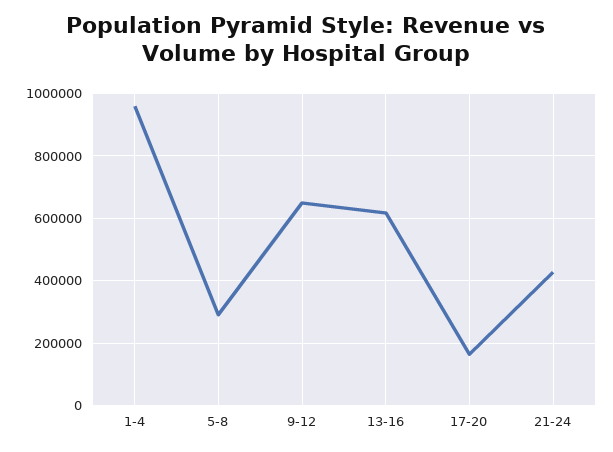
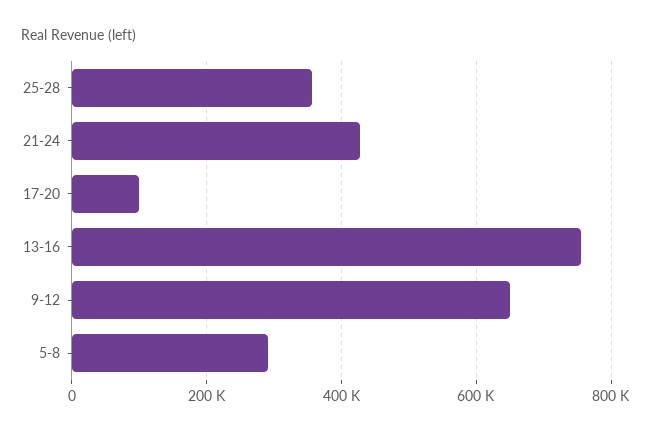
1-4: 960000 -> none
13-16: 620000 -> 760000
17-20: 160000 -> 100000
25-28: none -> 360000

